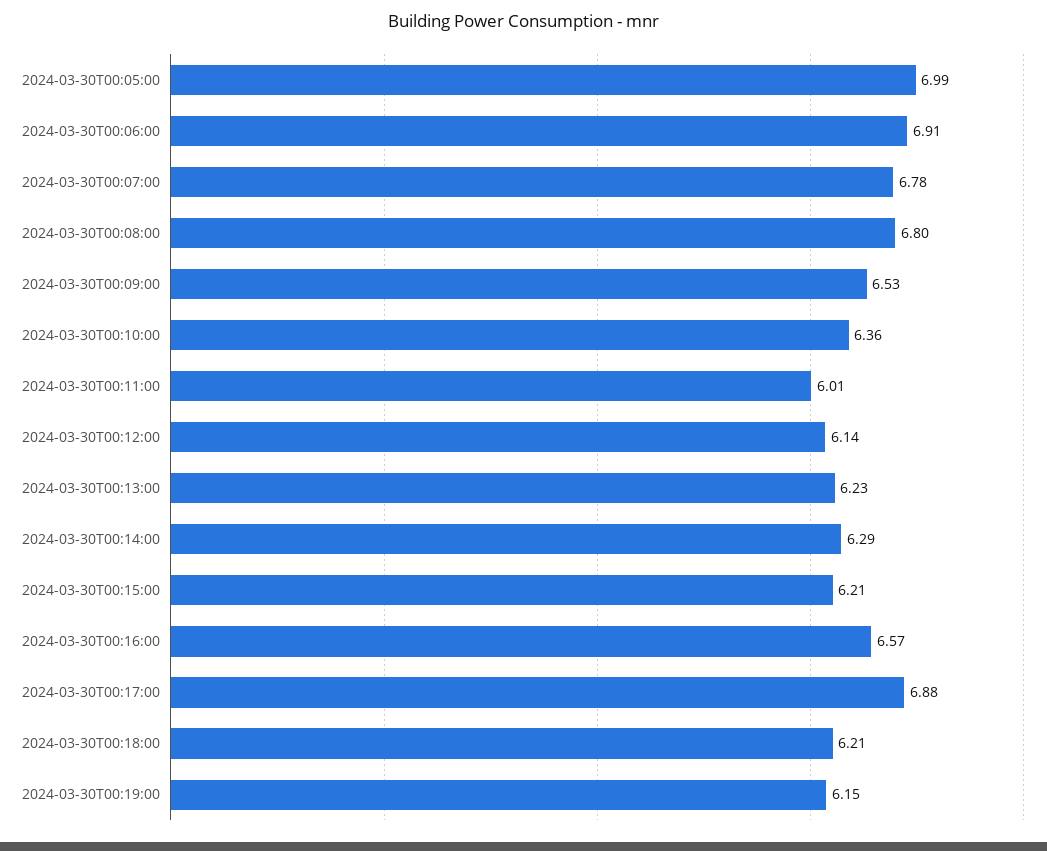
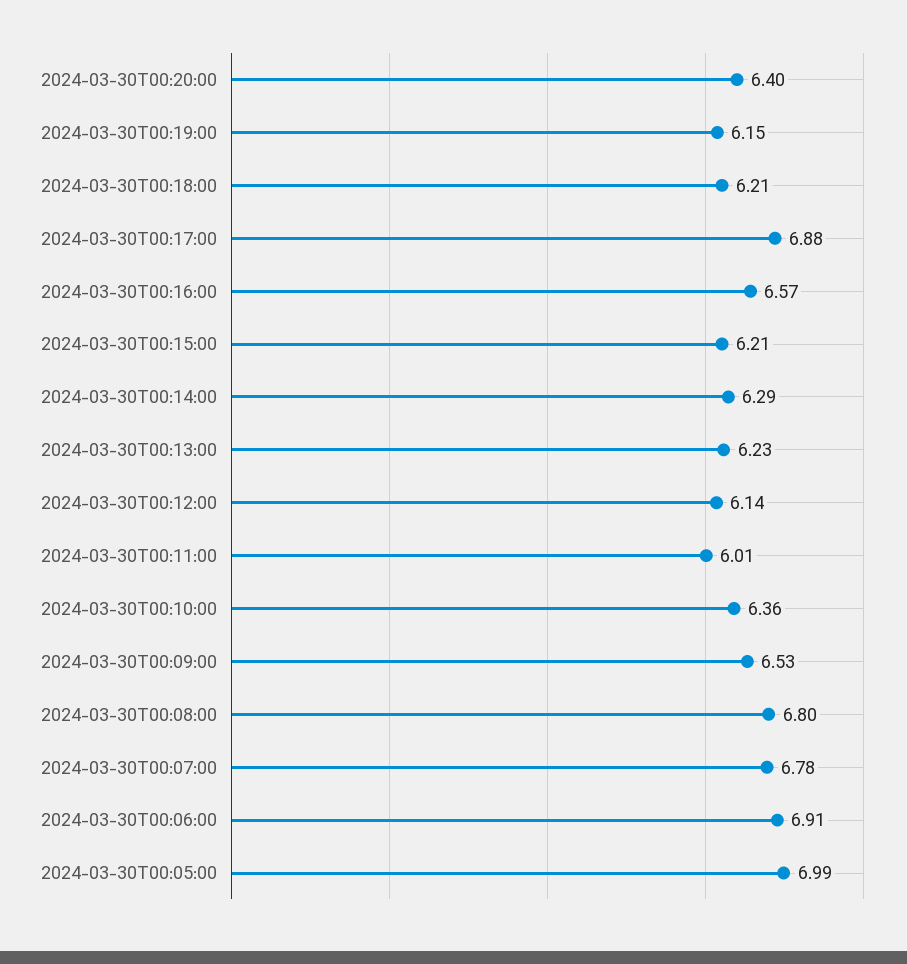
2024-03-30T00:20:00: none -> 6.4

